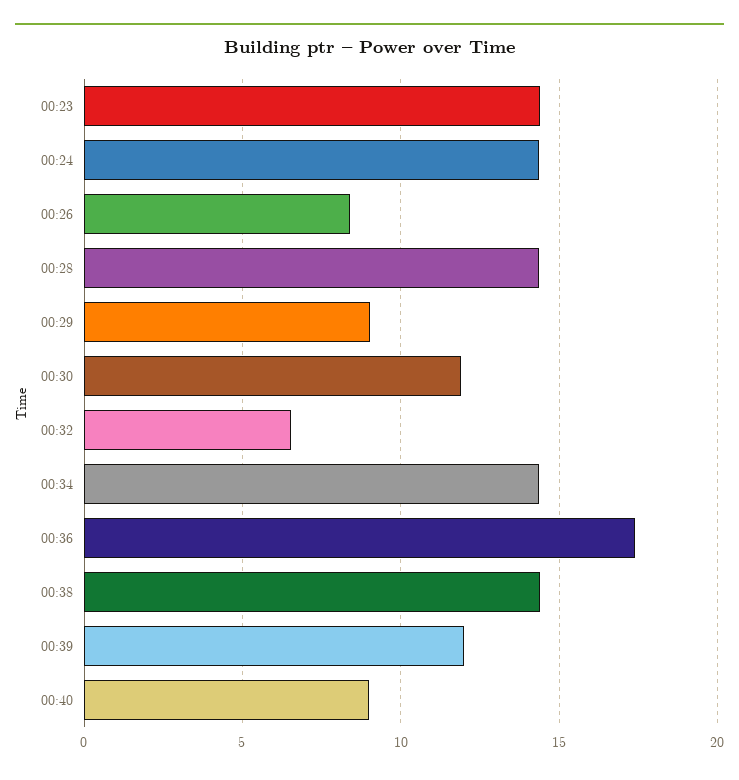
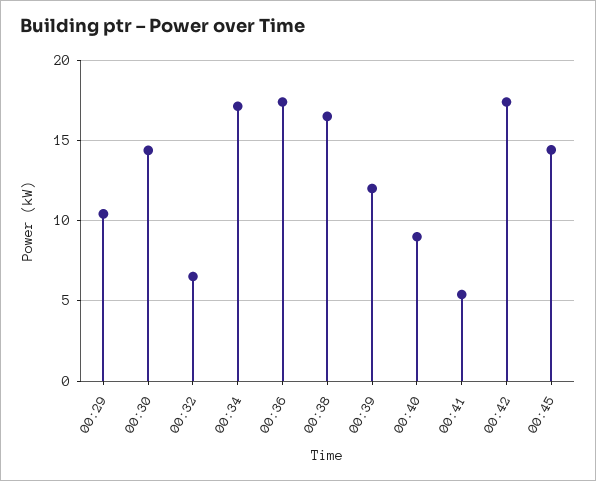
00:23: 14.5 -> none
00:24: 14.5 -> none
00:26: 8.5 -> none
00:28: 14.5 -> none
00:29: 9 -> 10.5
00:30: 12 -> 14.5
00:34: 14.5 -> 17
00:38: 14.5 -> 16.5
00:41: none -> 5.5
00:42: none -> 17.5
00:45: none -> 14.5

